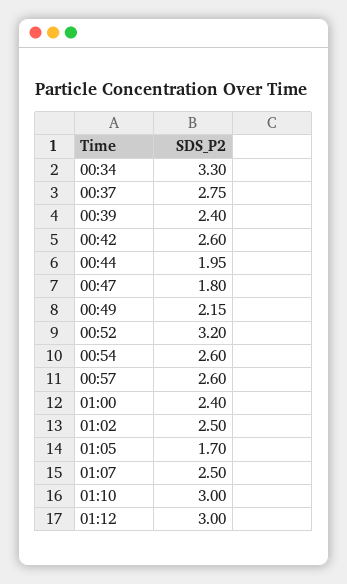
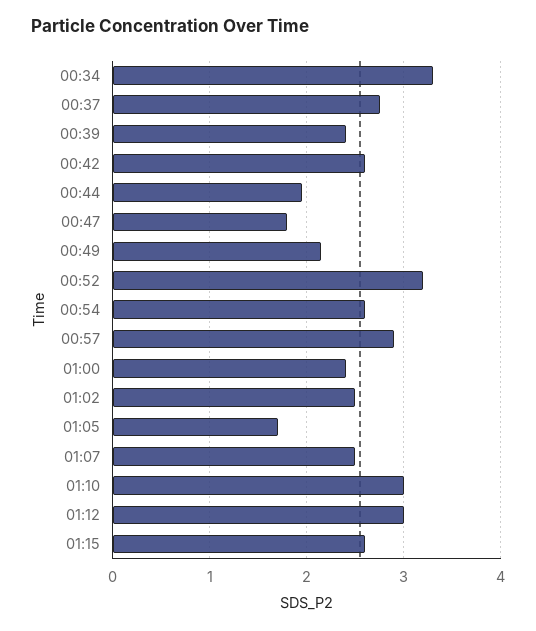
00:57: 2.6 -> 2.9
01:15: none -> 2.6

